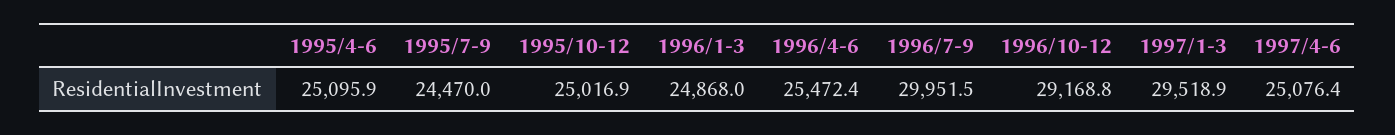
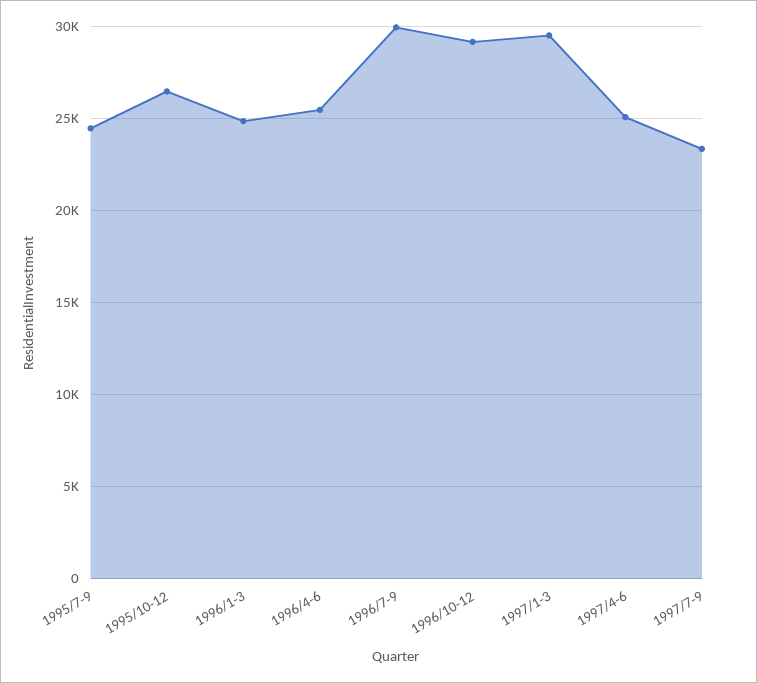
1995/4-6: 25095.9 -> none
1995/10-12: 25016.9 -> 26500
1997/7-9: none -> 23500

